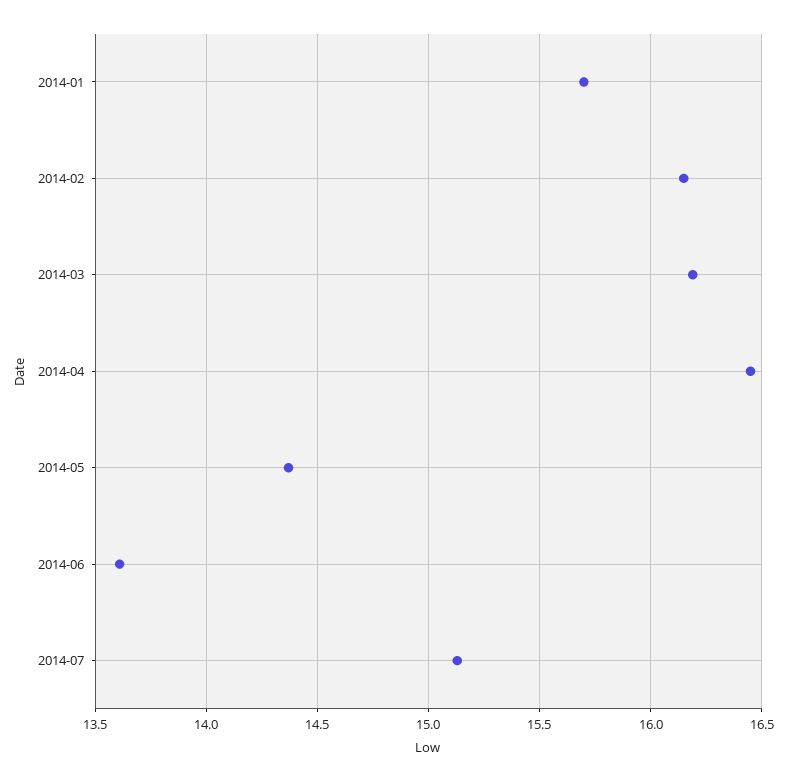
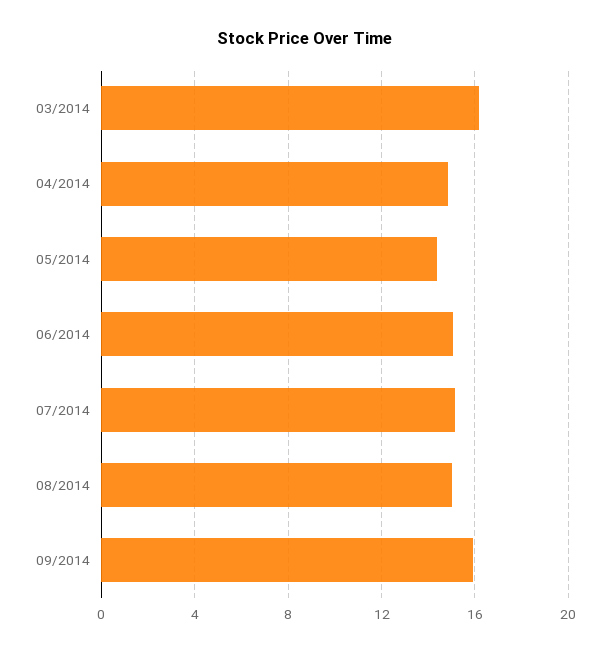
2014-01: 15.7 -> none
2014-02: 16.15 -> none
2014-04: 16.45 -> 15
2014-06: 13.6 -> 15
08/2014: none -> 15
09/2014: none -> 16

